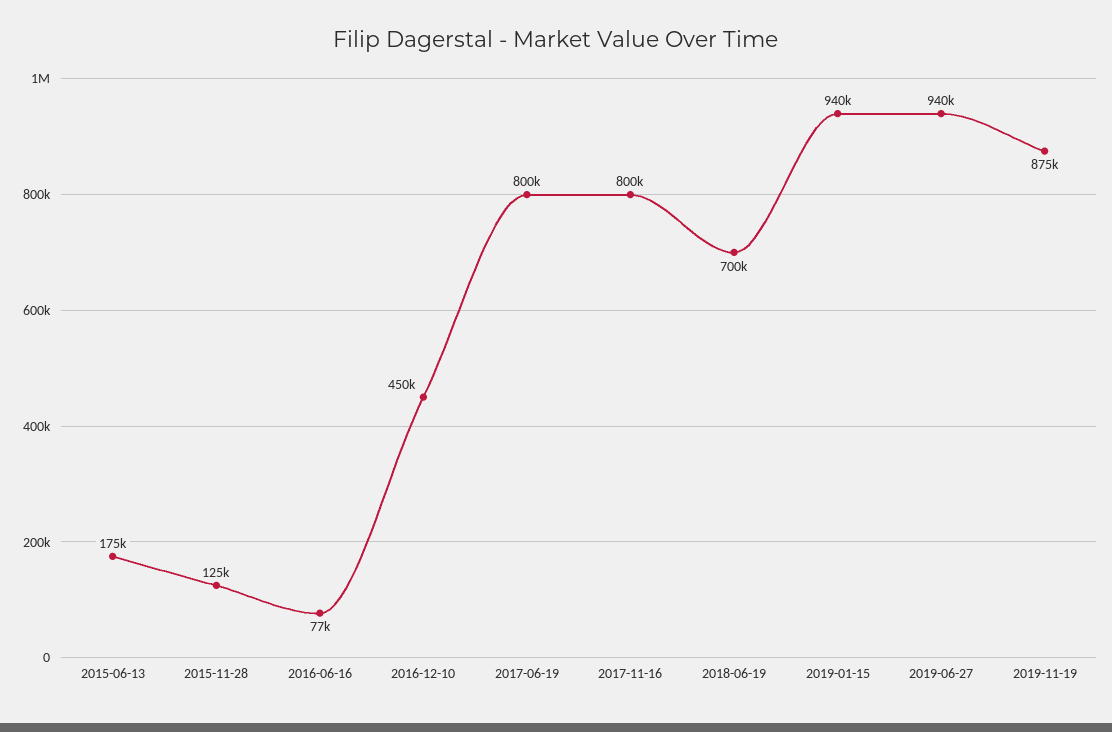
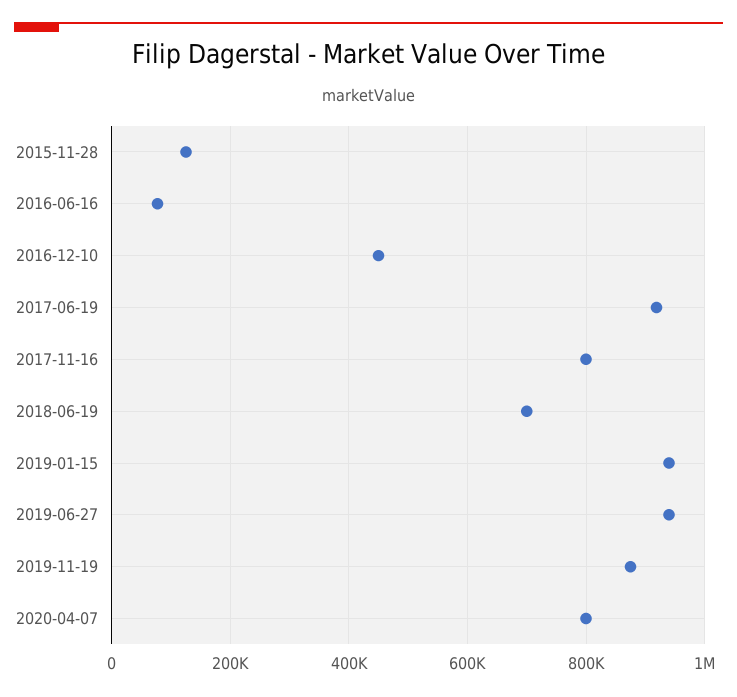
2015-06-13: 175000 -> none
2017-06-19: 800000 -> 920000
2020-04-07: none -> 800000

